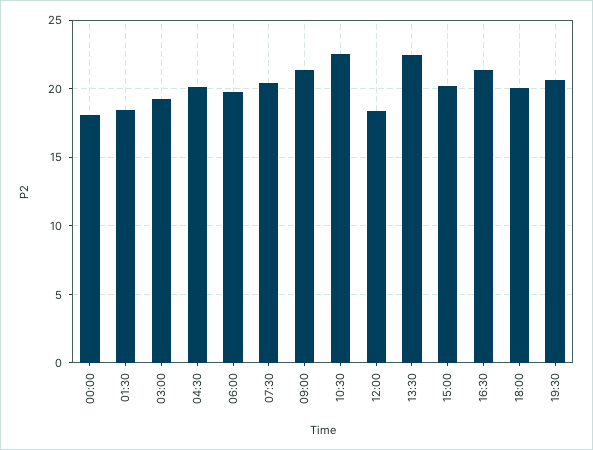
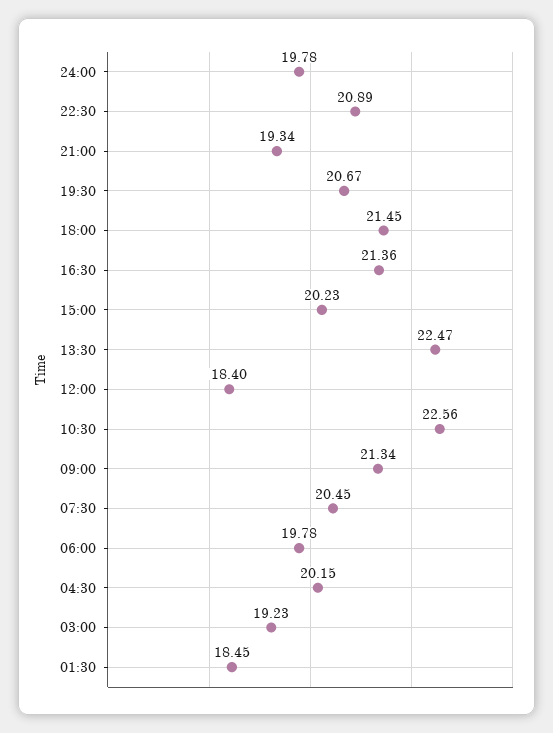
00:00: 18 -> none
18:00: 20 -> 21.45
24:00: none -> 19.78
22:30: none -> 20.89
21:00: none -> 19.34

